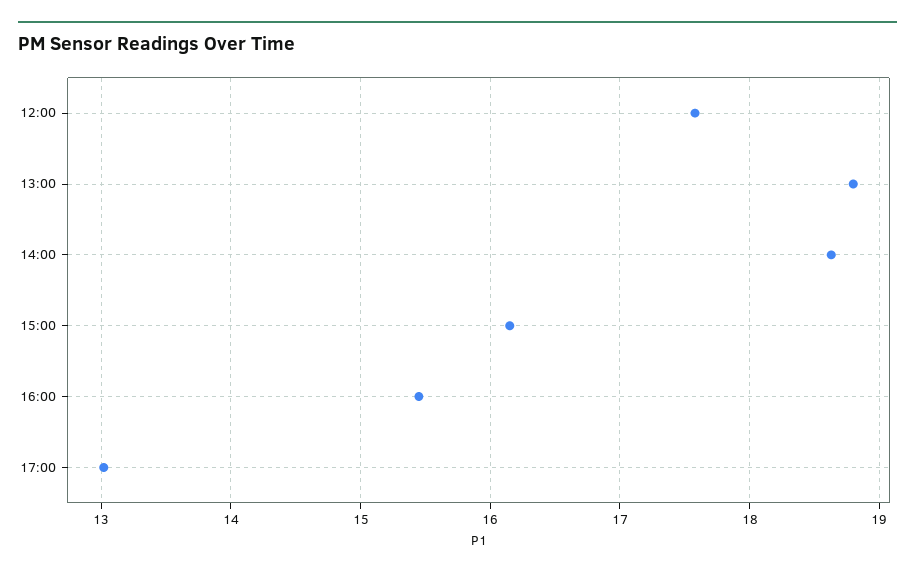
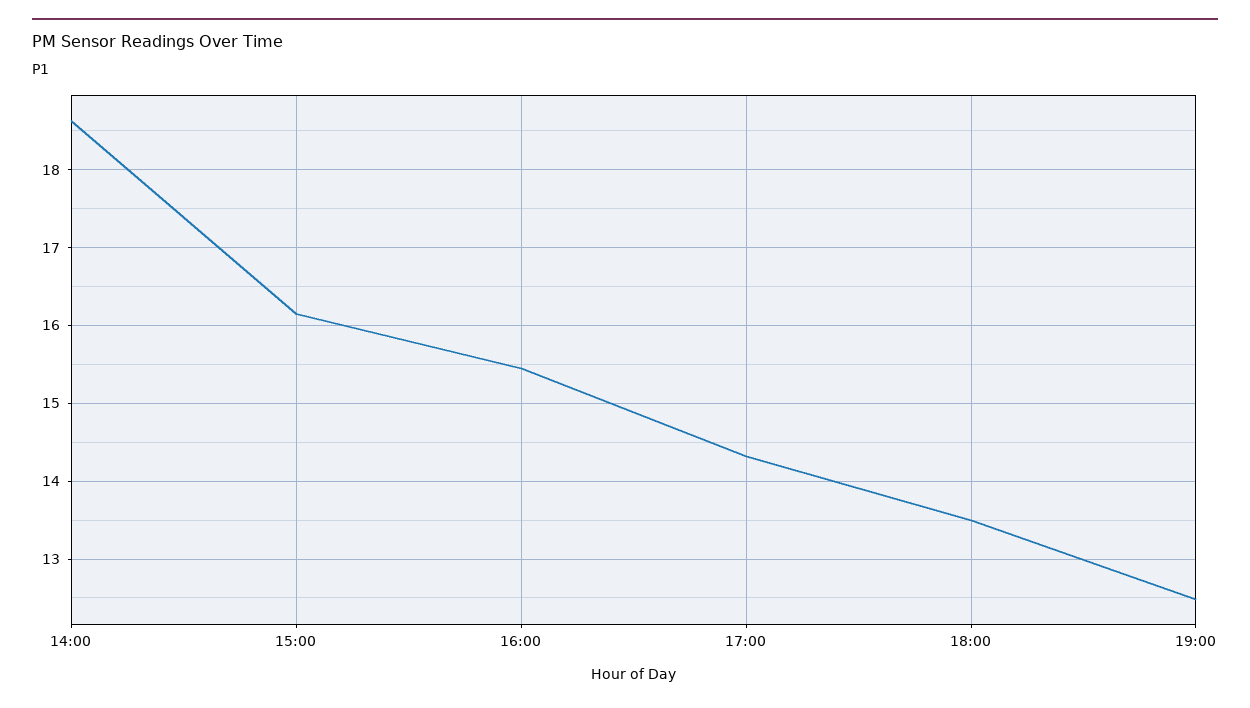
12:00: 17.6 -> none
13:00: 18.8 -> none
17:00: 13 -> 14.3
18:00: none -> 13.5
19:00: none -> 12.5

